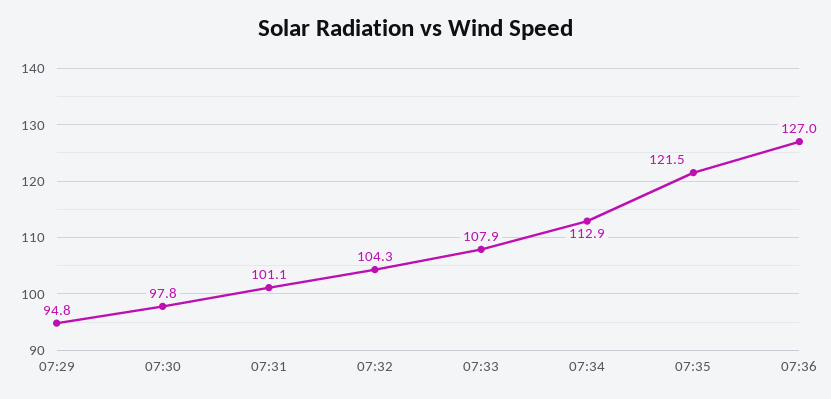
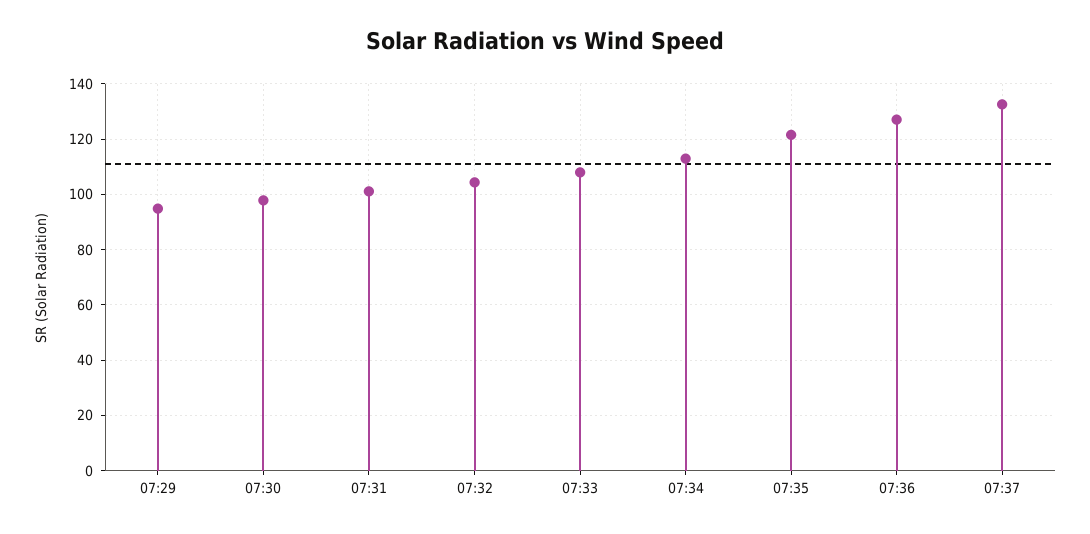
07:37: none -> 132.5

